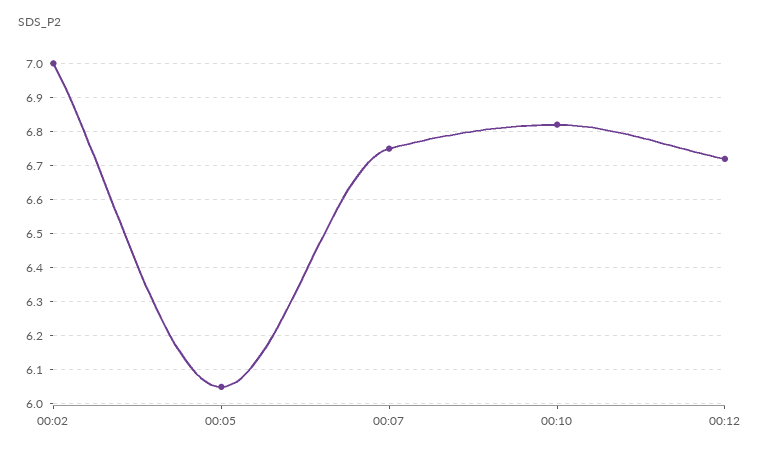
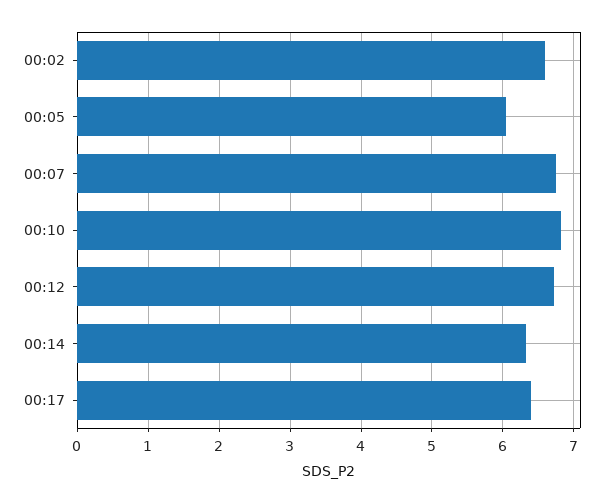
00:02: 7 -> 6.6
00:14: none -> 6.3
00:17: none -> 6.4

